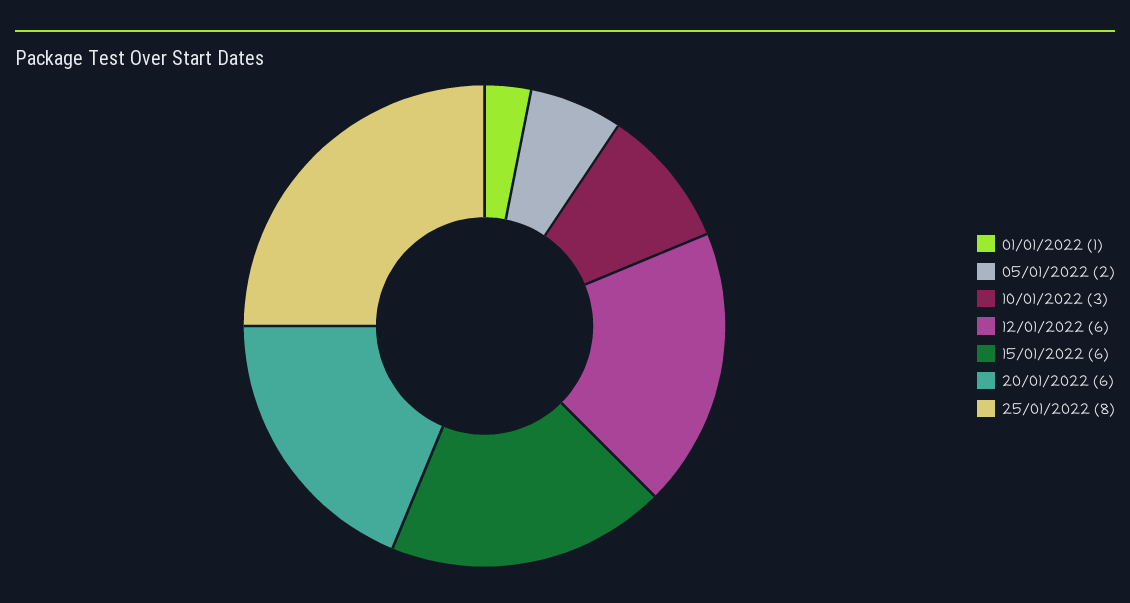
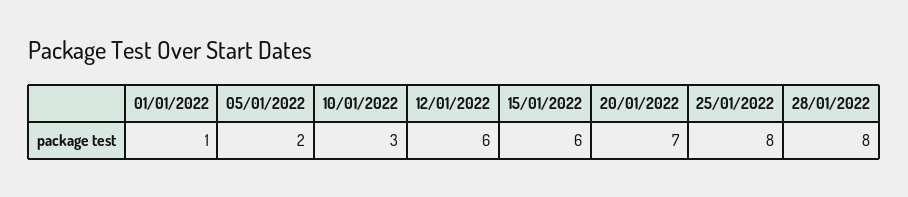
20/01/2022: 6 -> 7
28/01/2022: none -> 8

